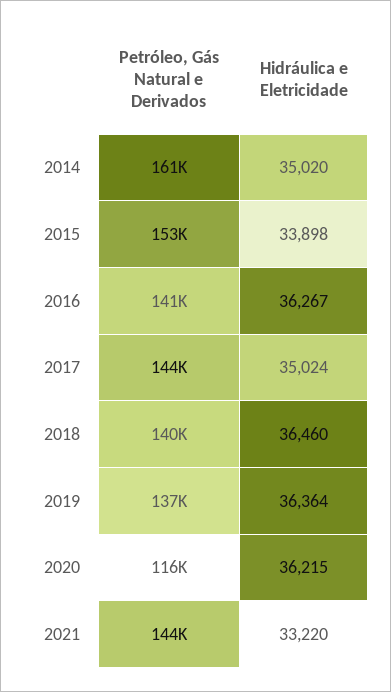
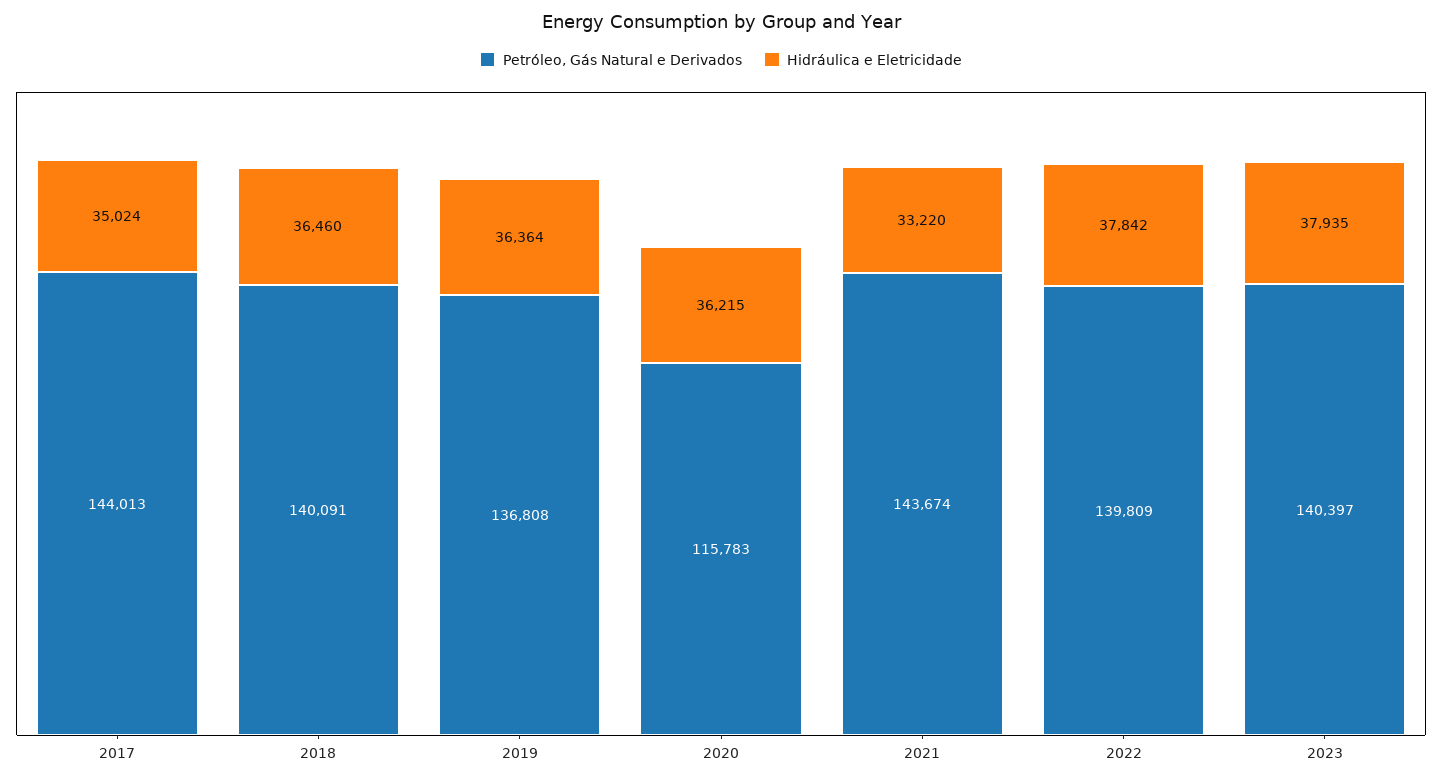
Petróleo, Gás Natural e Derivados, 2014: 161000 -> none
Hidráulica e Eletricidade, 2014: 35020 -> none
Petróleo, Gás Natural e Derivados, 2015: 153000 -> none
Hidráulica e Eletricidade, 2015: 33898 -> none
Petróleo, Gás Natural e Derivados, 2016: 141000 -> none
Hidráulica e Eletricidade, 2016: 36267 -> none
Petróleo, Gás Natural e Derivados, 2022: none -> 139809
Hidráulica e Eletricidade, 2022: none -> 37842
Petróleo, Gás Natural e Derivados, 2023: none -> 140397
Hidráulica e Eletricidade, 2023: none -> 37935

